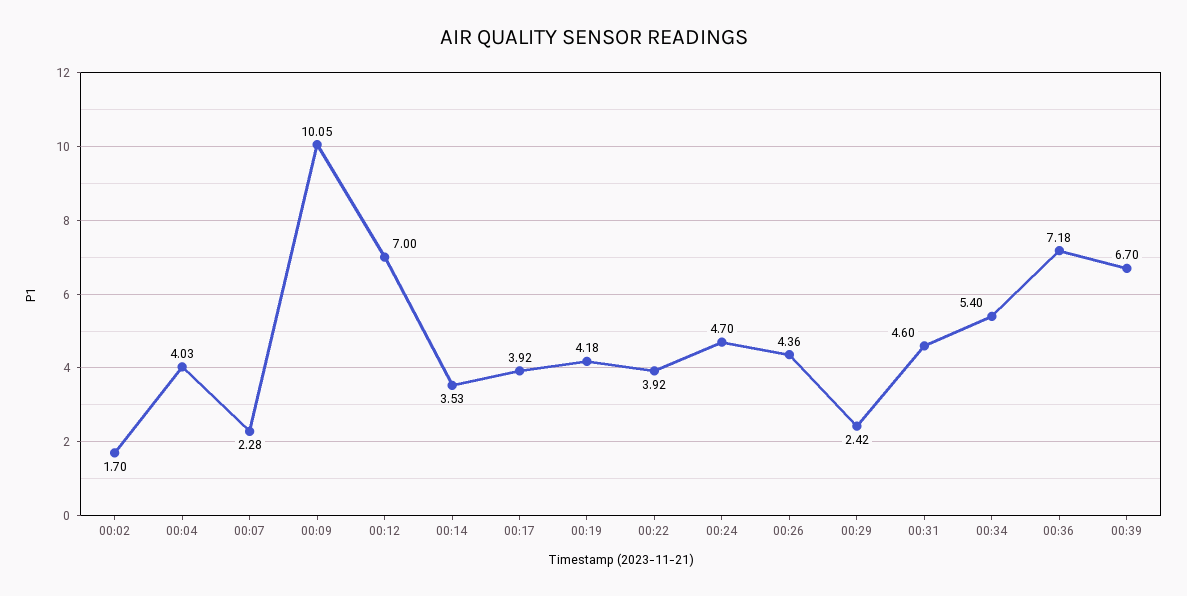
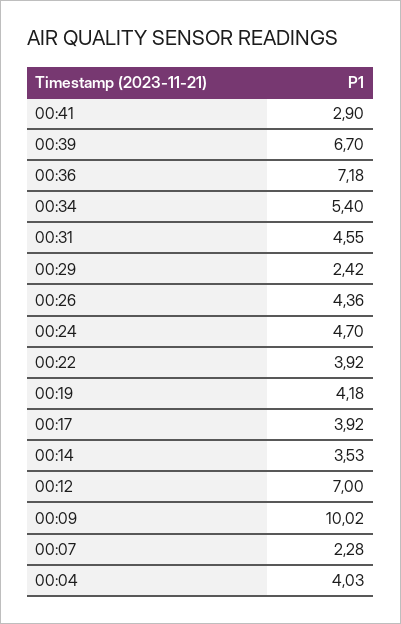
00:02: 1.7 -> none
00:09: 10.05 -> 10.02
00:31: 4.6 -> 4.55
00:41: none -> 2.9

